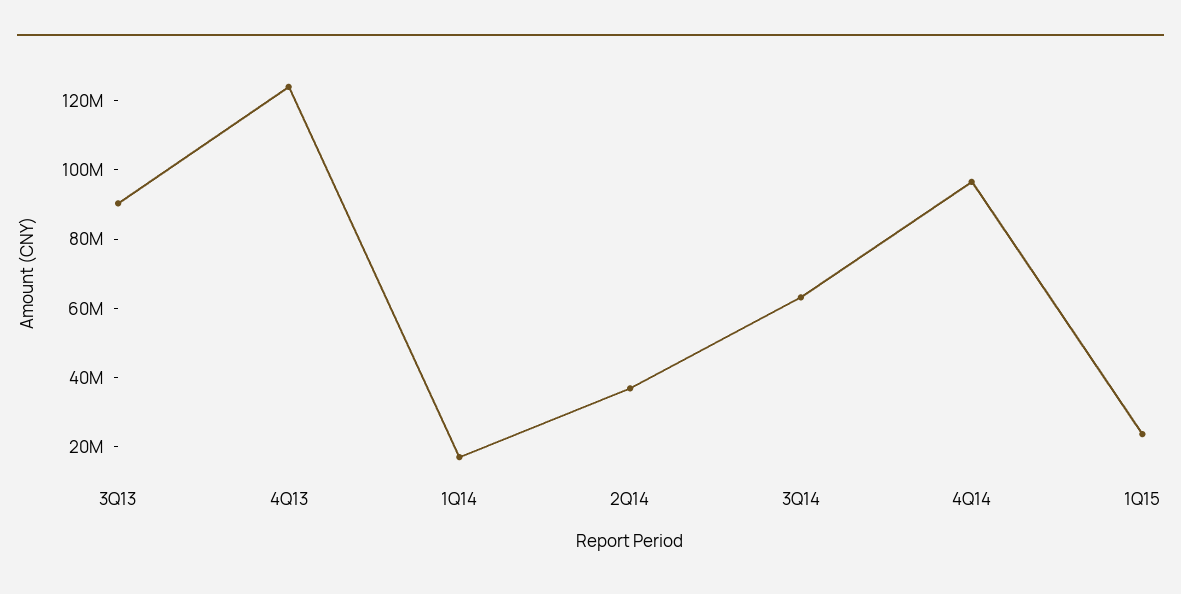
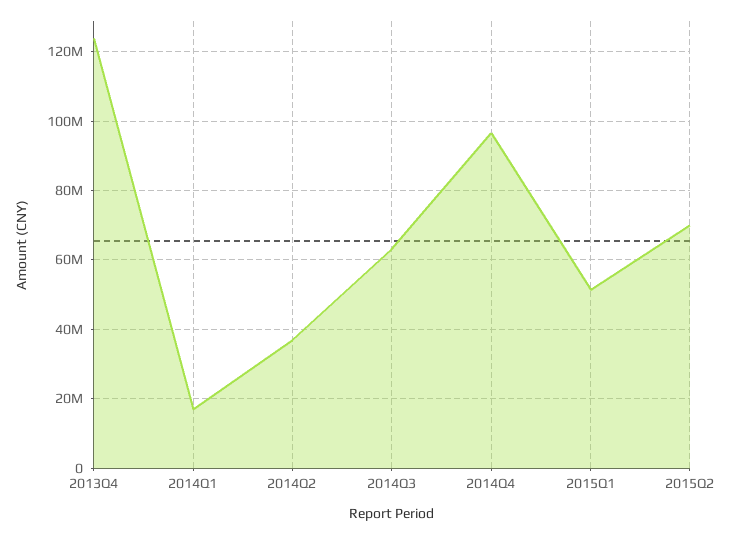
3Q13: 90000000 -> none
1Q15: 25000000 -> 52000000
2015Q2: none -> 70000000

